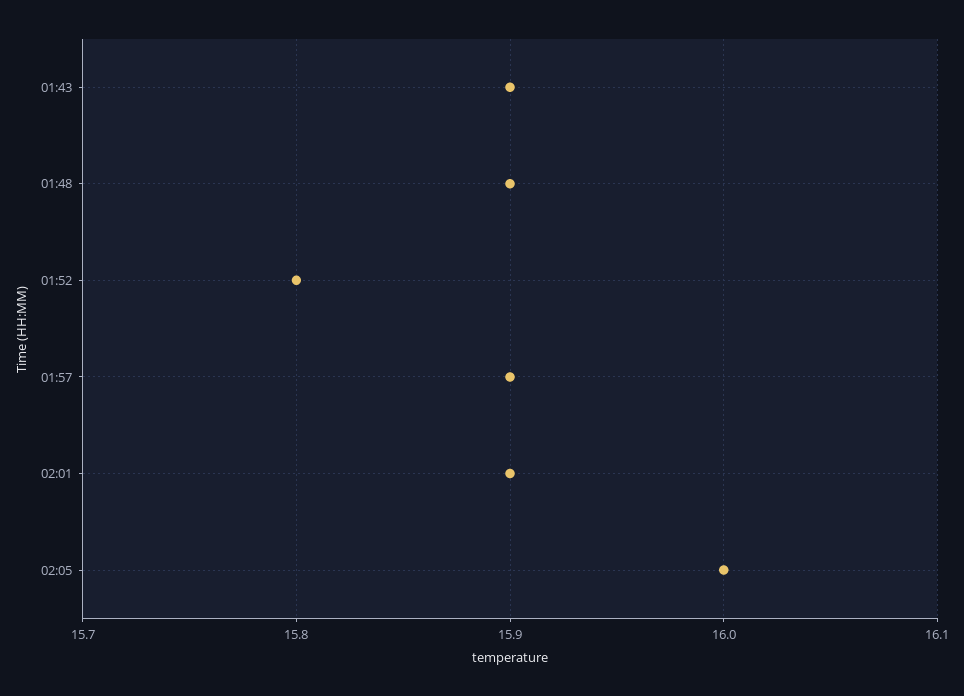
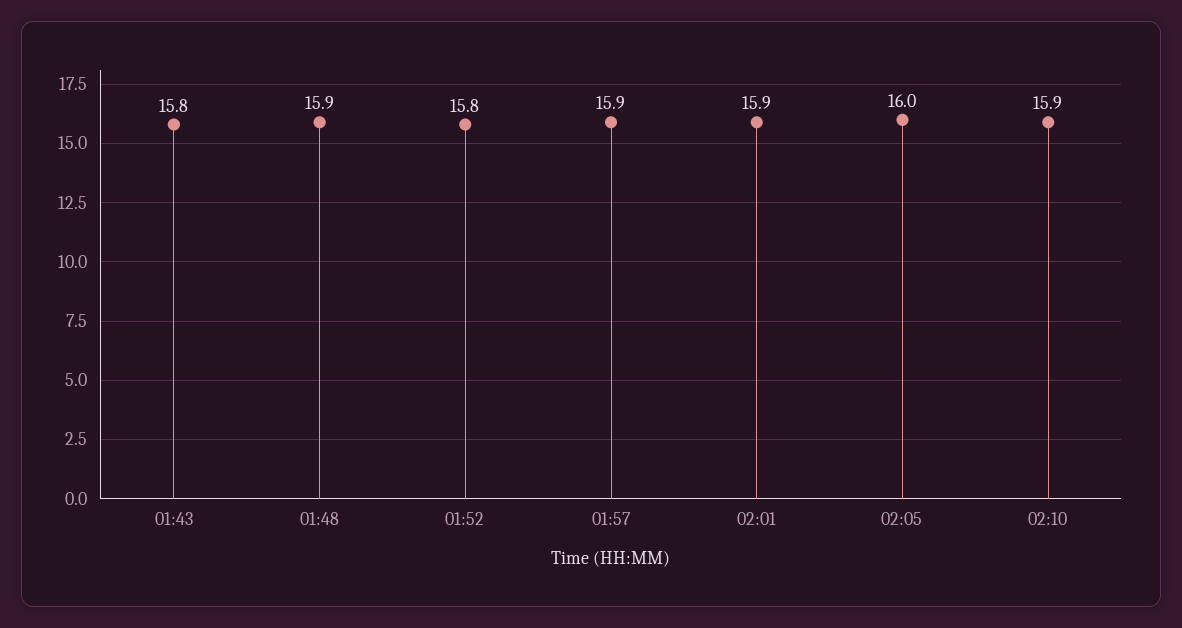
01:43: 15.9 -> 15.8
02:10: none -> 15.9

